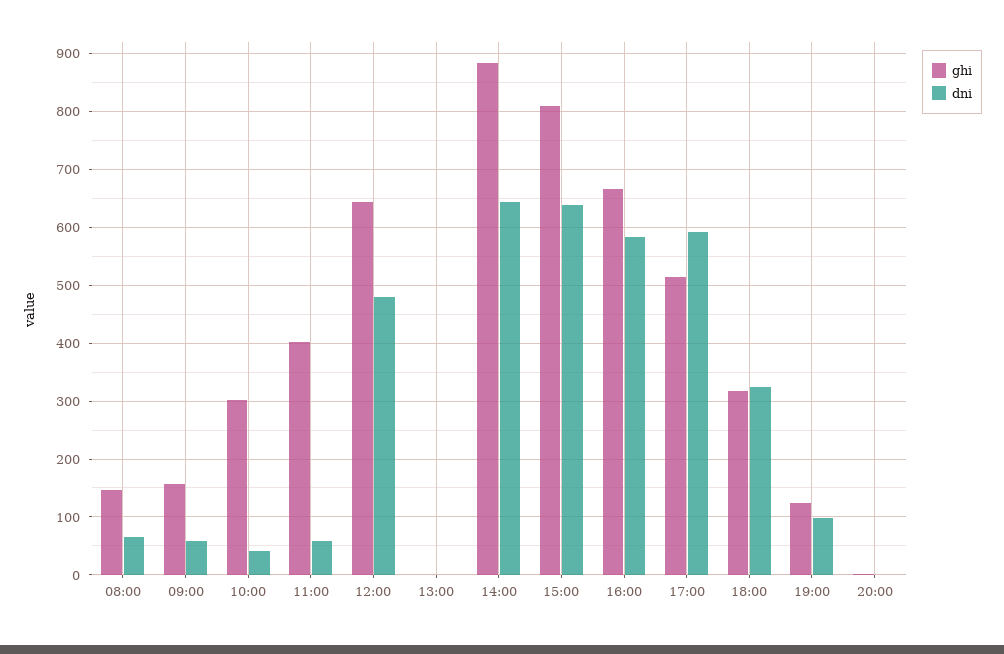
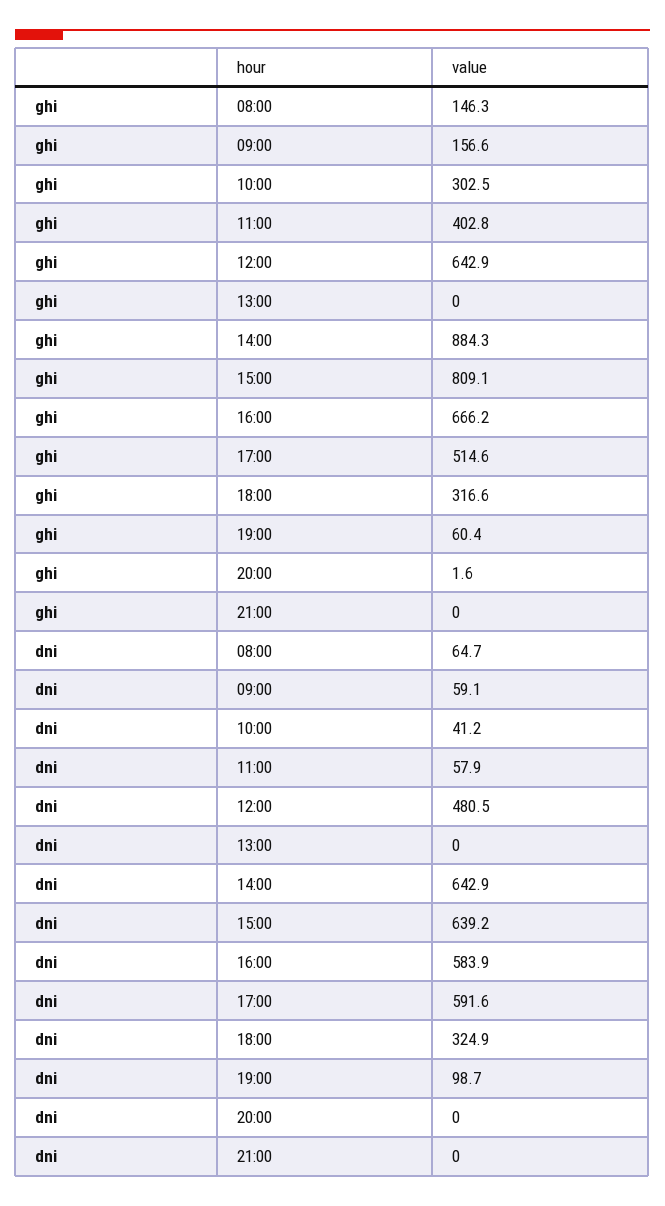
ghi, 19:00: 120 -> 60.4
ghi, 21:00: none -> 0
dni, 21:00: none -> 0

